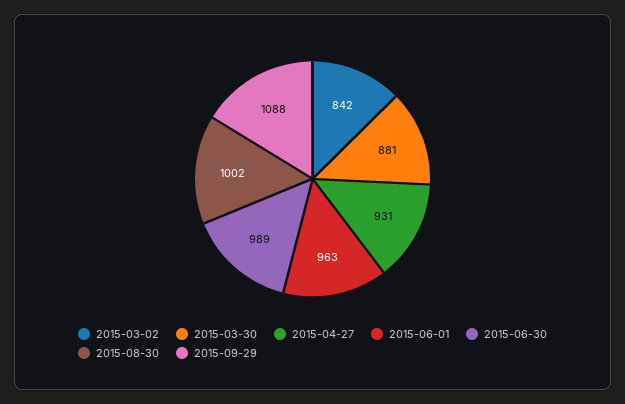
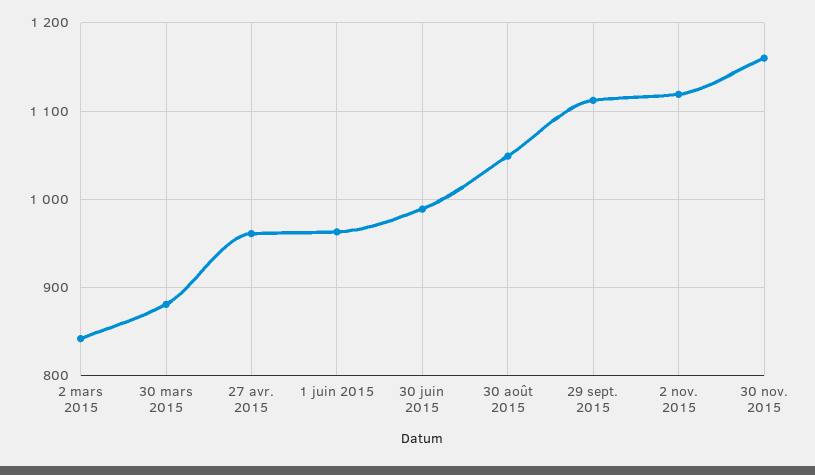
2015-04-27: 931 -> 960
2015-08-30: 1002 -> 1050
2015-09-29: 1088 -> 1110
2 nov. 2015: none -> 1120
30 nov. 2015: none -> 1160

